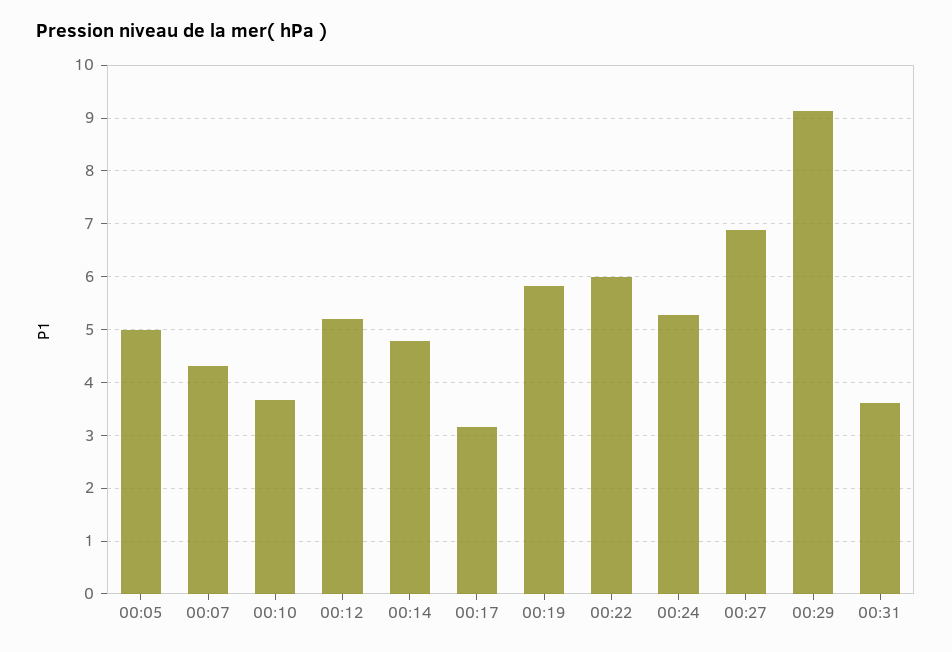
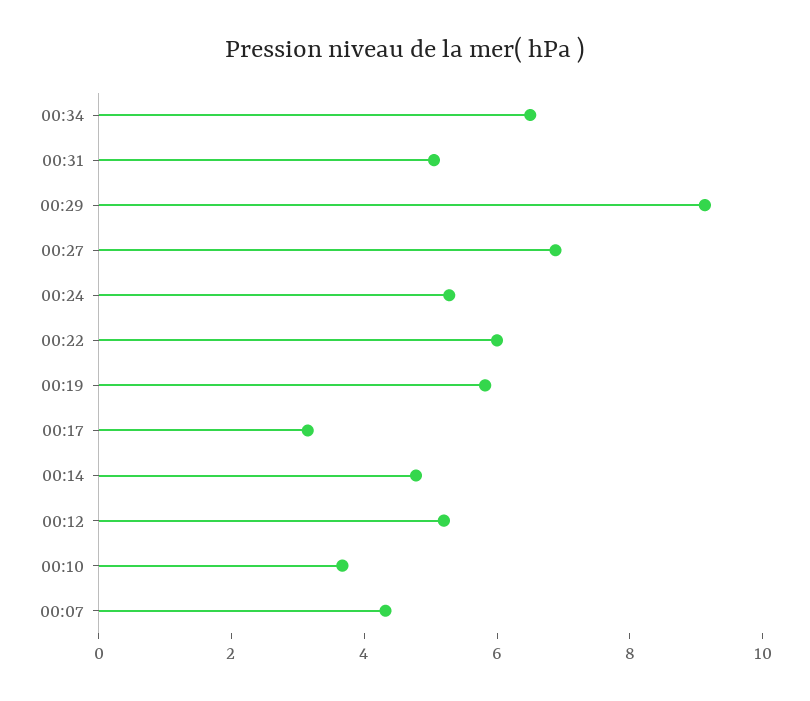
00:05: 5 -> none
00:31: 3.6 -> 5
00:34: none -> 6.5

